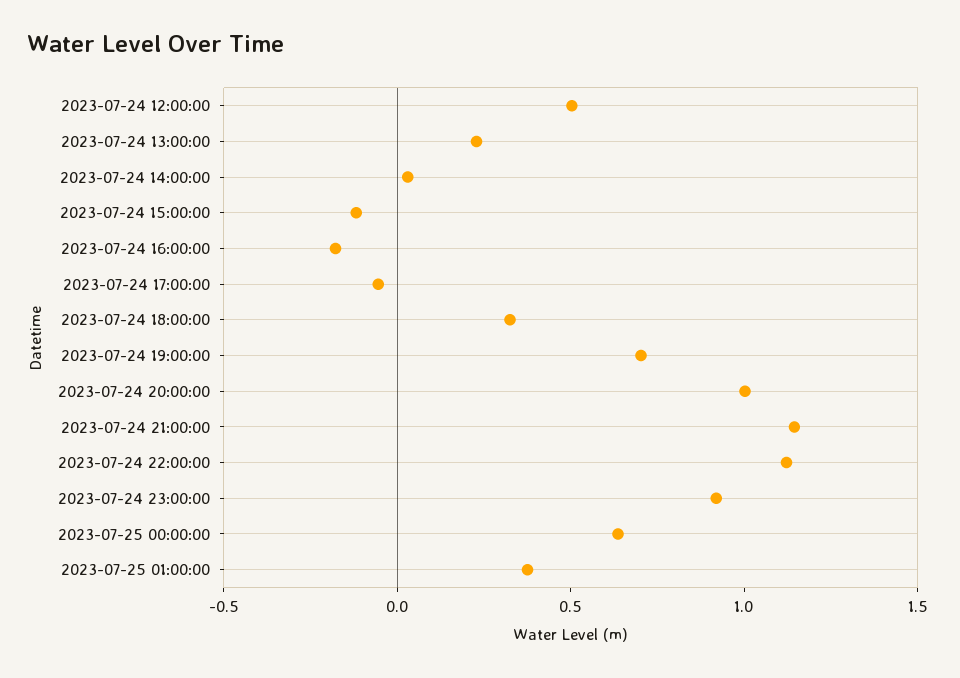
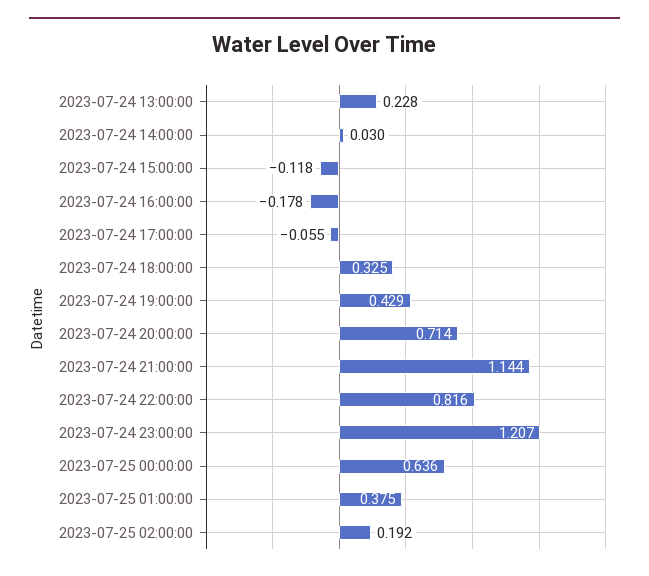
2023-07-24 12:00:00: 0.5 -> none
2023-07-24 19:00:00: 0.7 -> 0.429
2023-07-24 20:00:00: 1 -> 0.714
2023-07-24 22:00:00: 1.1 -> 0.816
2023-07-24 23:00:00: 0.9 -> 1.207
2023-07-25 02:00:00: none -> 0.192

